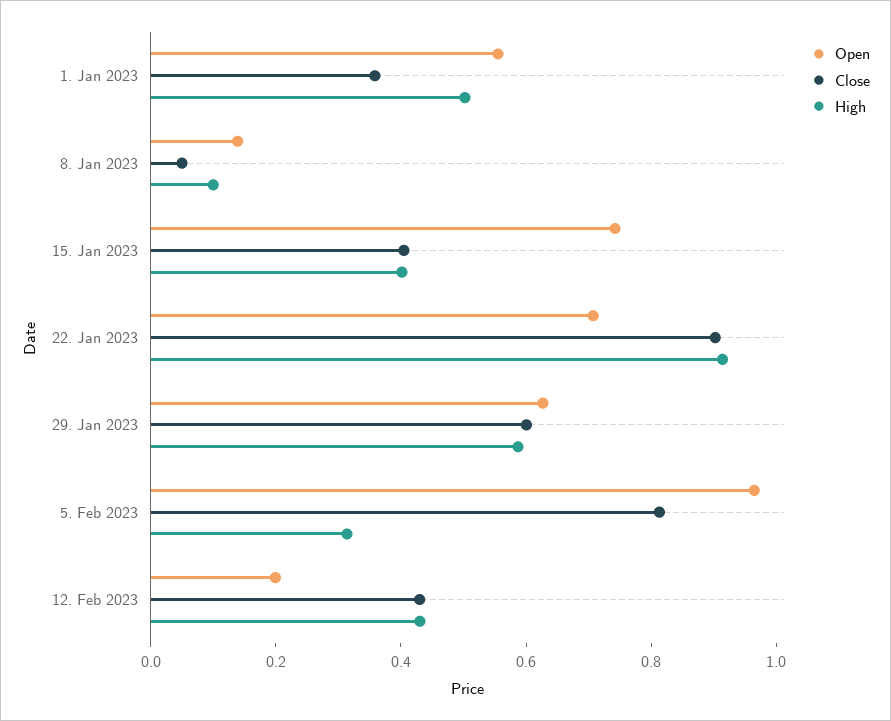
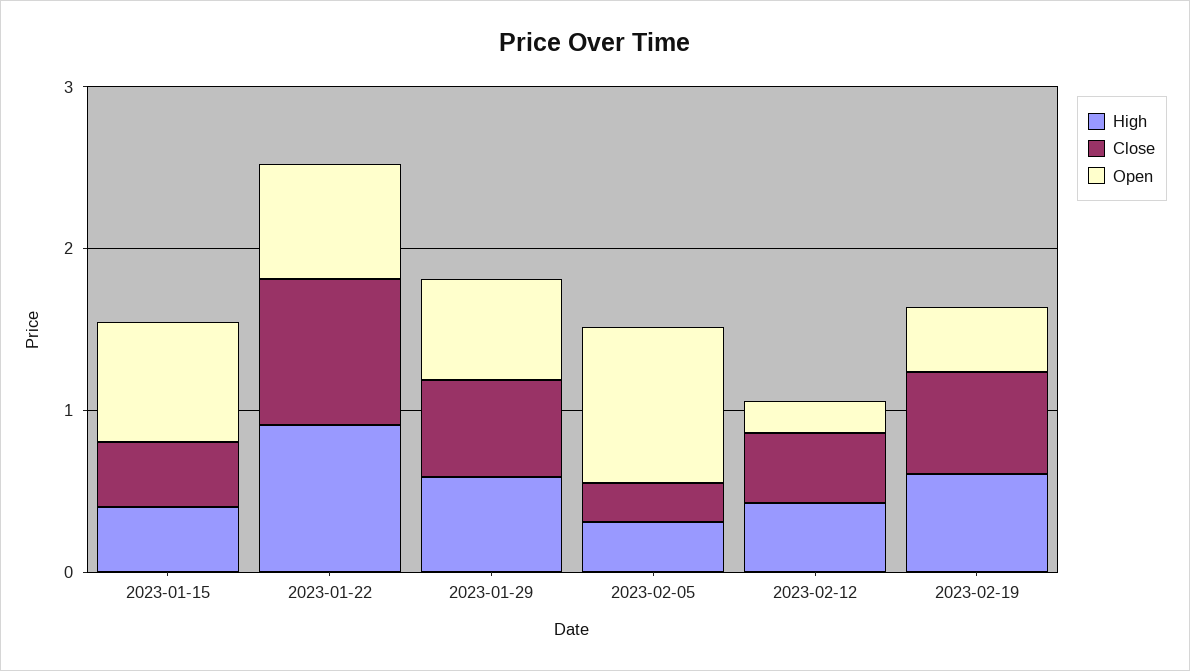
Open, 1. Jan 2023: 0.55 -> none
Close, 1. Jan 2023: 0.35 -> none
High, 1. Jan 2023: 0.5 -> none
Open, 8. Jan 2023: 0.15 -> none
Close, 8. Jan 2023: 0.05 -> none
High, 8. Jan 2023: 0.1 -> none
Close, 5. Feb 2023: 0.8 -> 0.2
High, 2023-02-19: none -> 0.6
Close, 2023-02-19: none -> 0.6
Open, 2023-02-19: none -> 0.4

